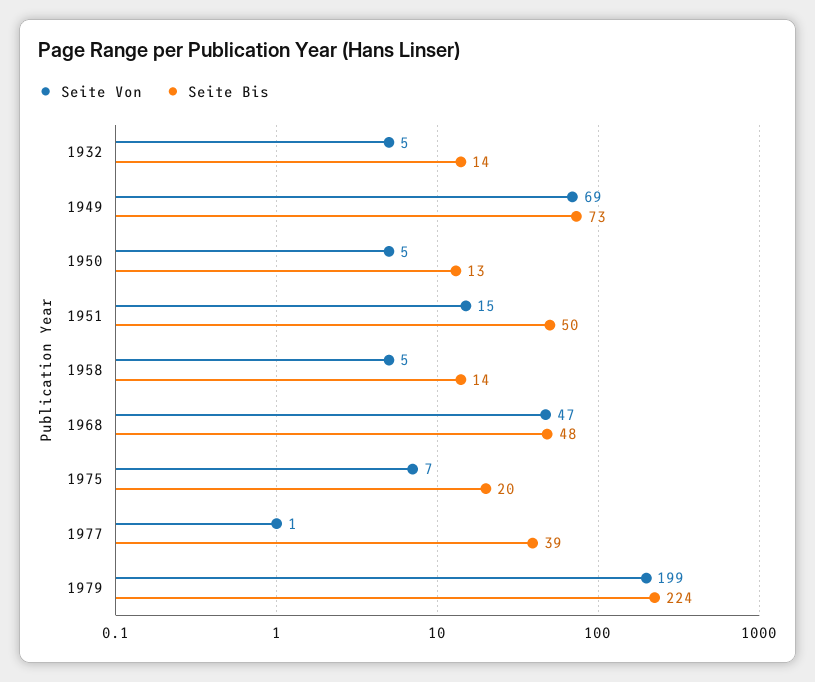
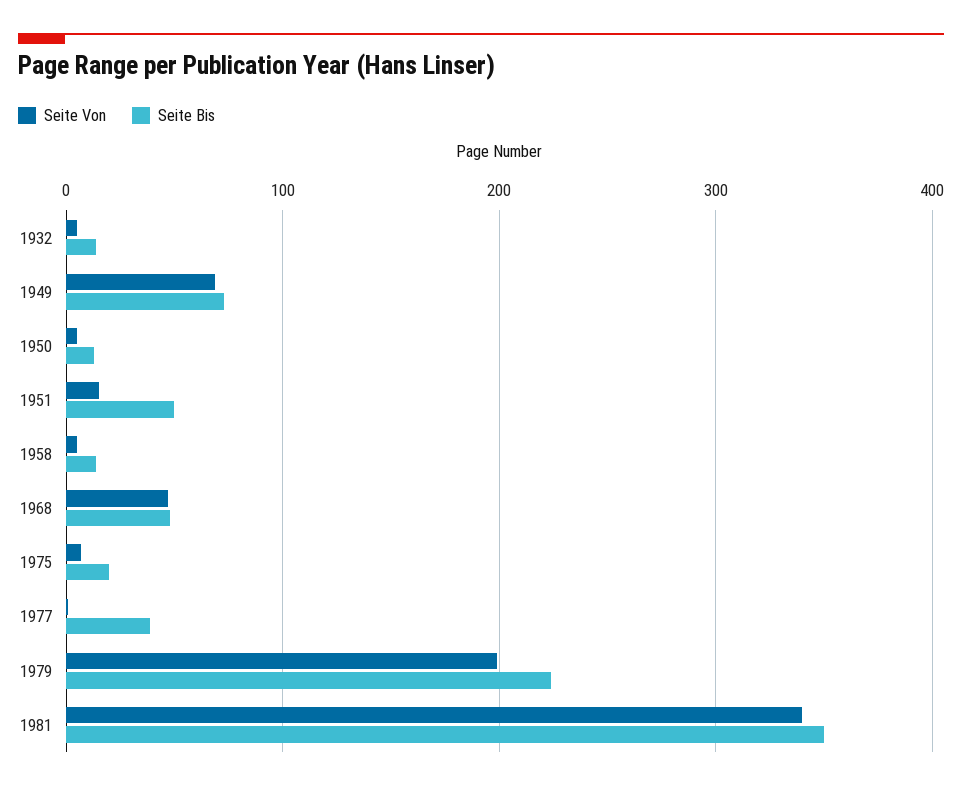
Seite Von, 1981: none -> 340
Seite Bis, 1981: none -> 350

